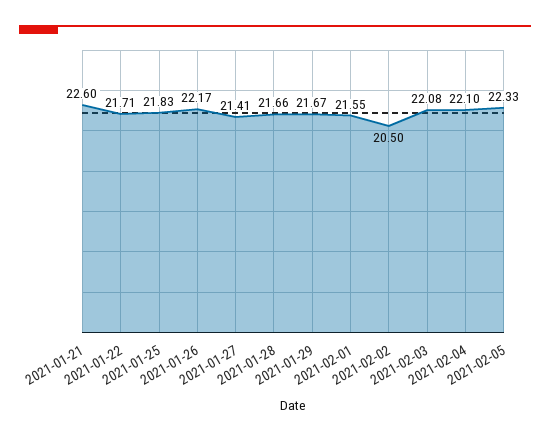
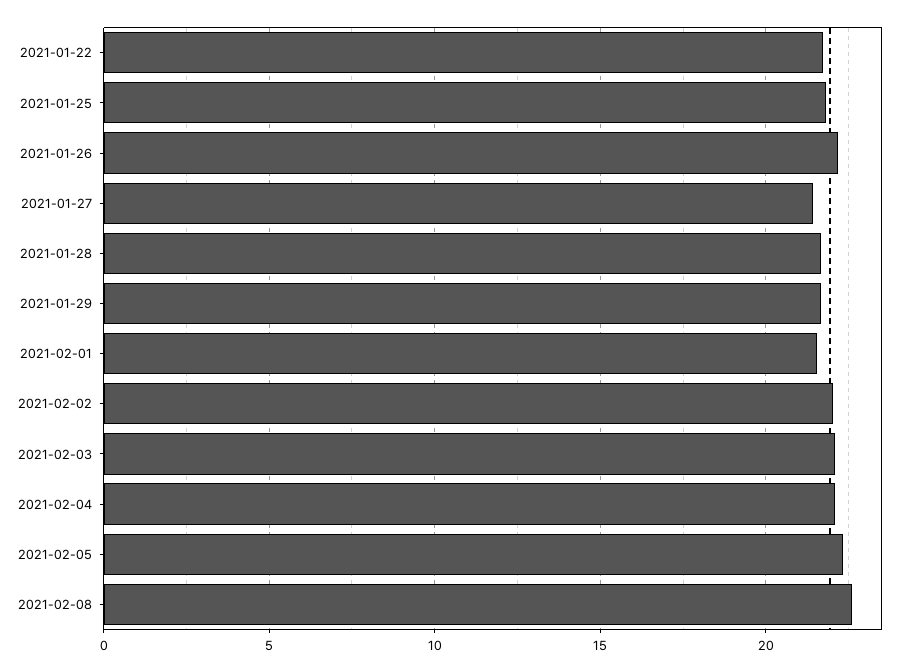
2021-01-21: 22.6 -> none
2021-02-02: 20.5 -> 22
2021-02-08: none -> 22.5

